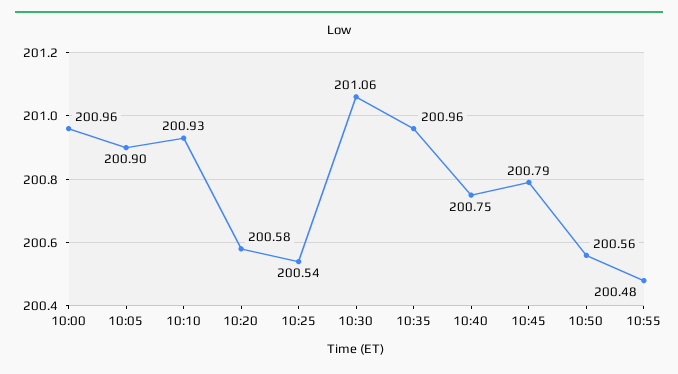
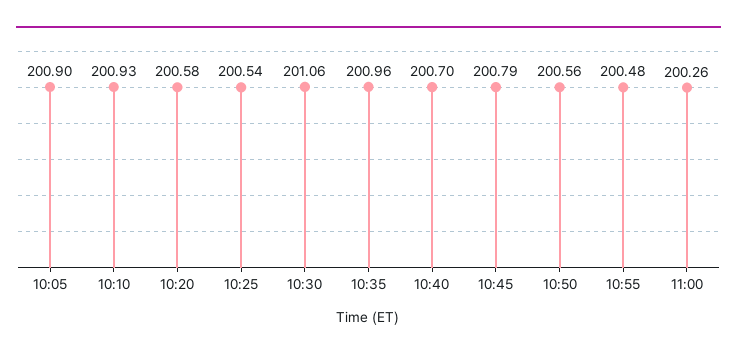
10:00: 200.96 -> none
10:40: 200.75 -> 200.7
11:00: none -> 200.26

